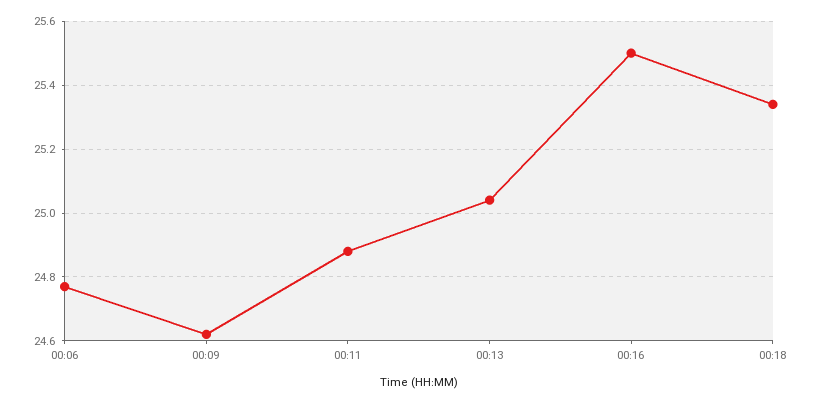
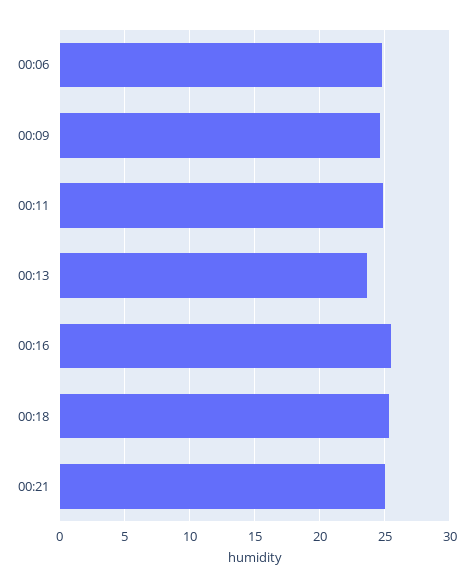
00:13: 25.05 -> 23.5
00:21: none -> 25

